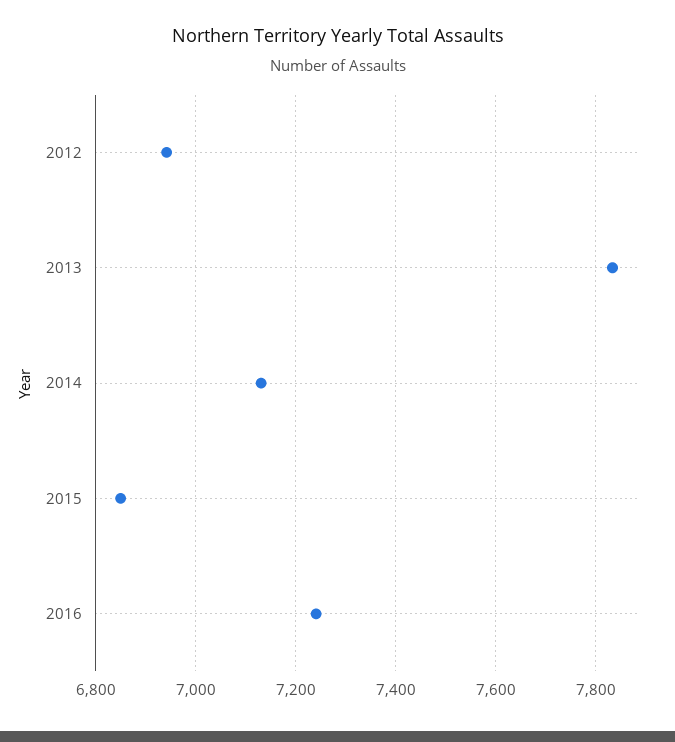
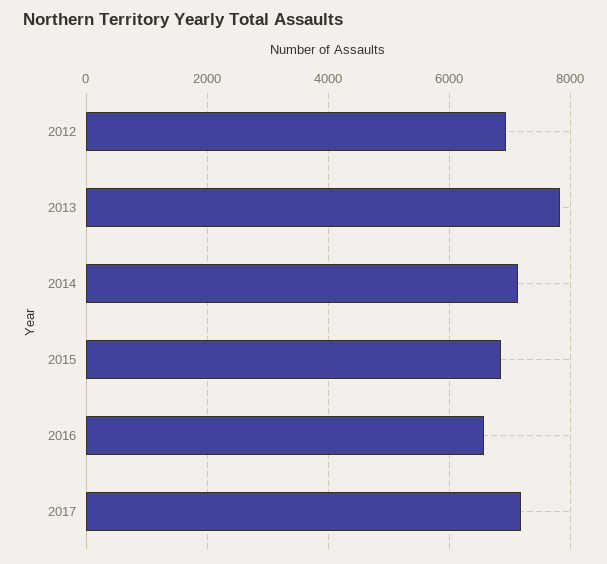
2016: 7240 -> 6600
2017: none -> 7200

